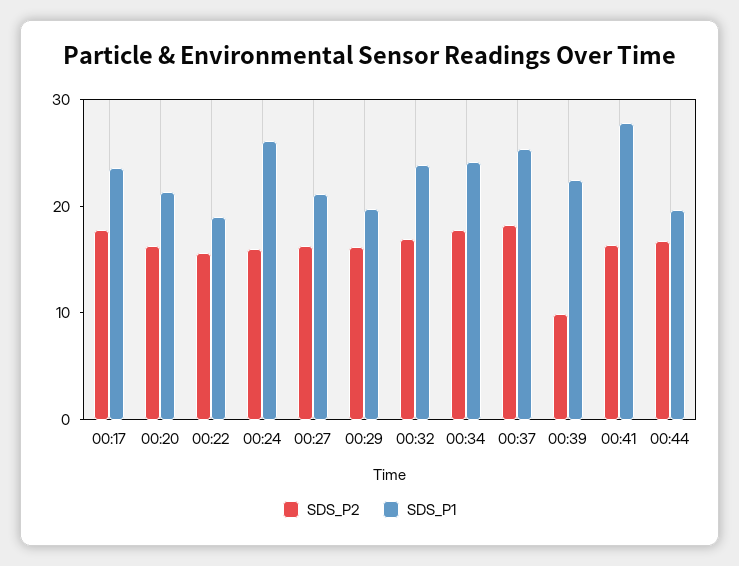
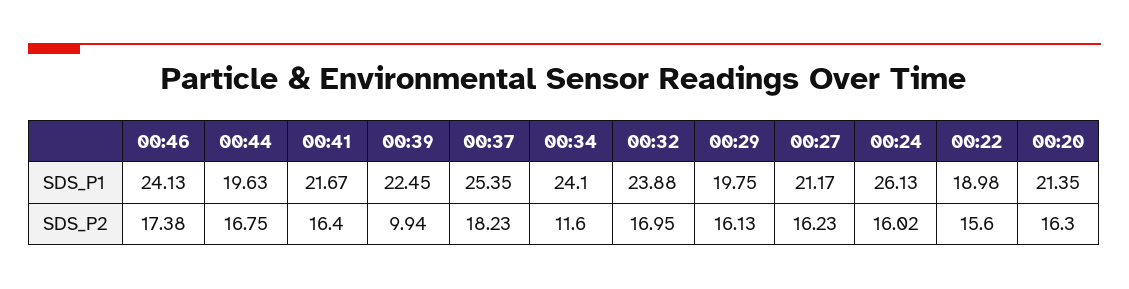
SDS_P2, 00:17: 18 -> none
SDS_P1, 00:17: 24 -> none
SDS_P2, 00:34: 18 -> 11.6
SDS_P1, 00:41: 28 -> 21.67
SDS_P1, 00:46: none -> 24.13
SDS_P2, 00:46: none -> 17.38

